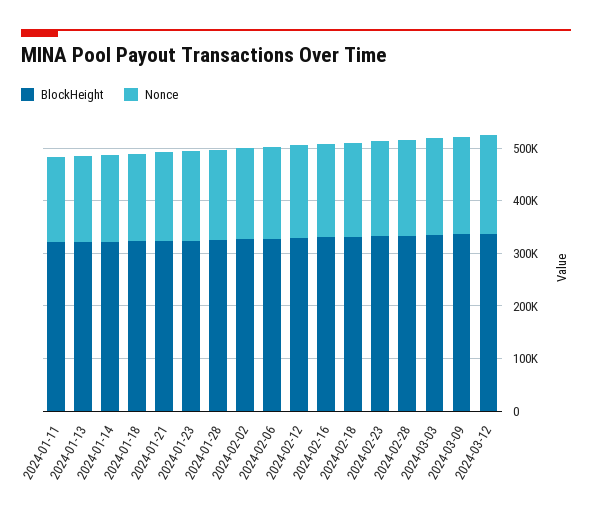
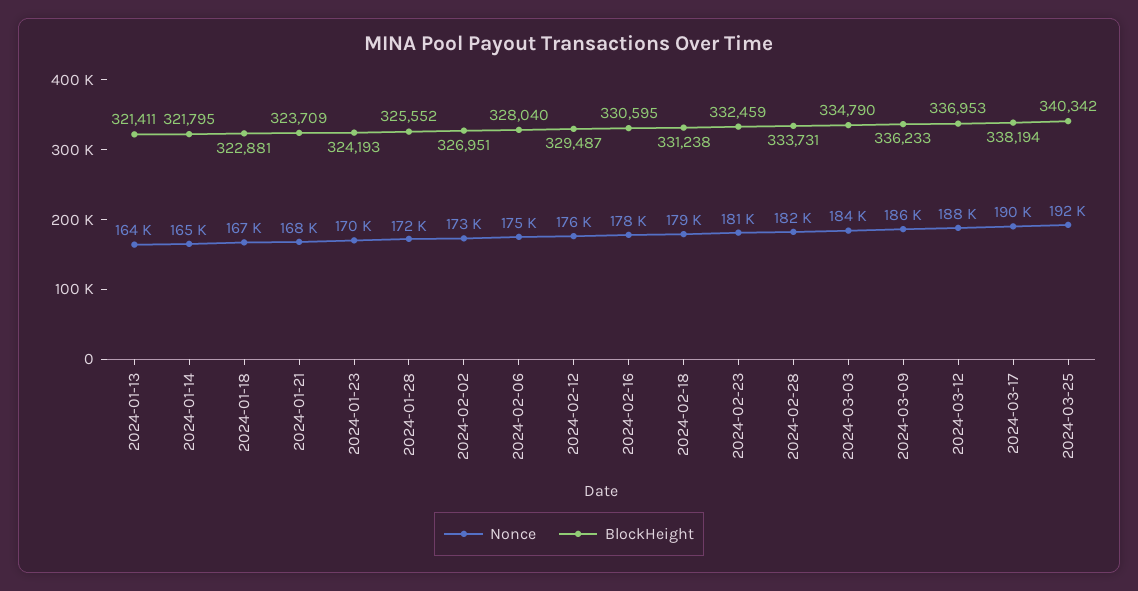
BlockHeight, 2024-01-11: 320000 -> none
Nonce, 2024-01-11: 160000 -> none
Nonce, 2024-03-17: none -> 190000
BlockHeight, 2024-03-17: none -> 338194
Nonce, 2024-03-25: none -> 192000
BlockHeight, 2024-03-25: none -> 340342

